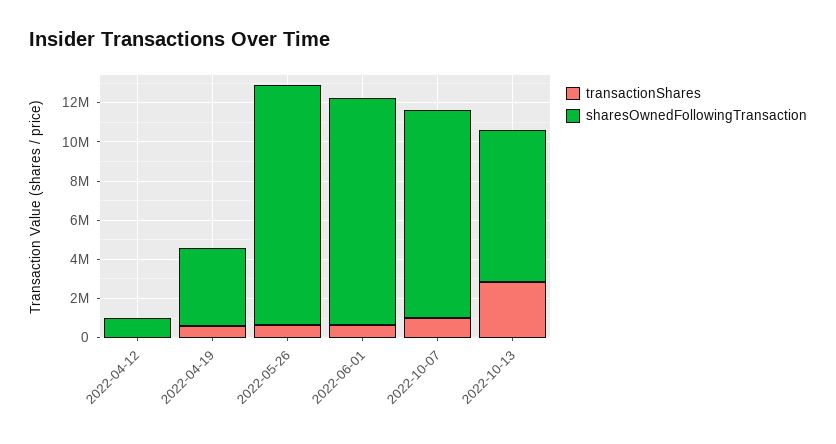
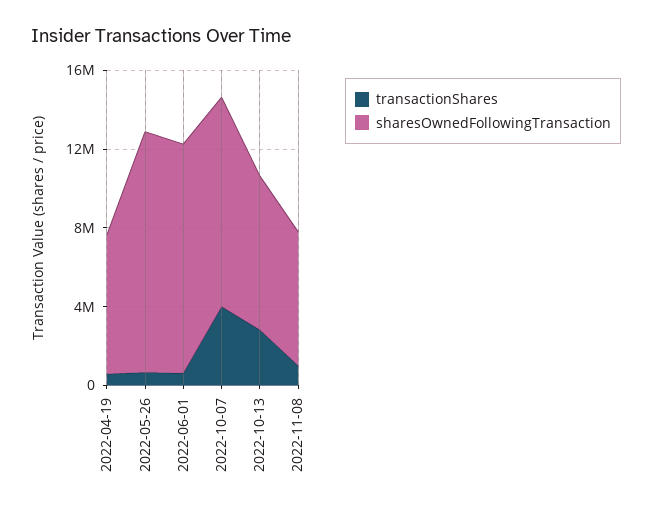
transactionShares, 2022-04-12: 0 -> none
sharesOwnedFollowingTransaction, 2022-04-12: 1000000 -> none
sharesOwnedFollowingTransaction, 2022-04-19: 4000000 -> 7000000
transactionShares, 2022-10-07: 1000000 -> 4000000
transactionShares, 2022-11-08: none -> 1000000
sharesOwnedFollowingTransaction, 2022-11-08: none -> 7000000

